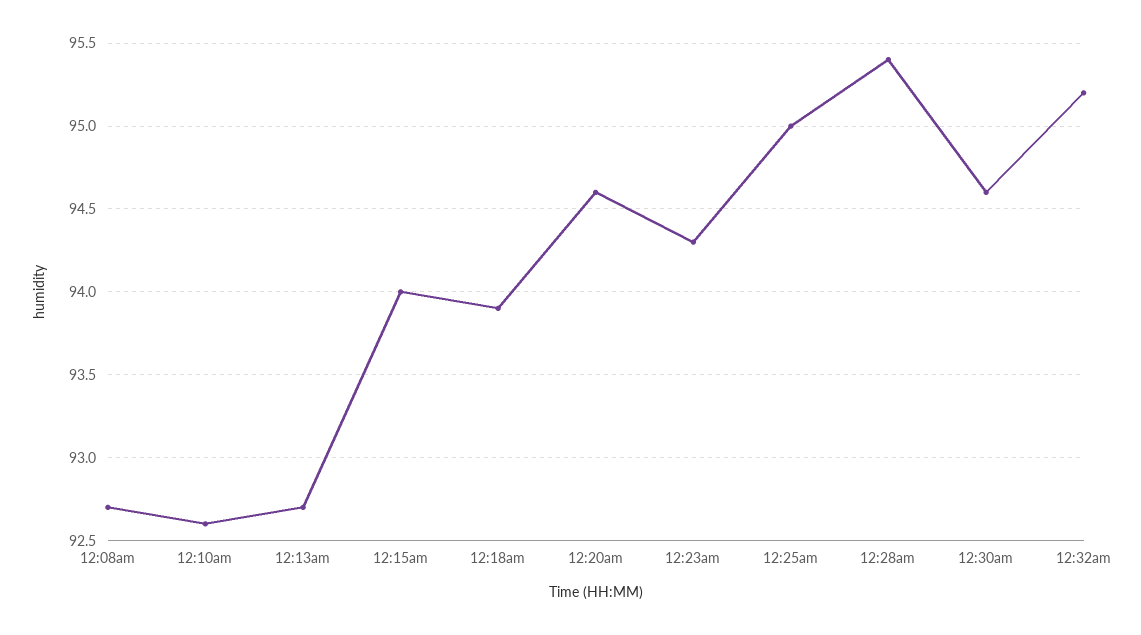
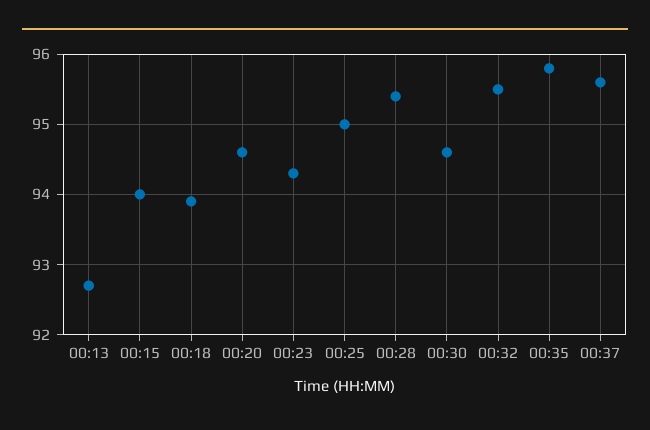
12:08am: 92.7 -> none
12:10am: 92.6 -> none
12:32am: 95.2 -> 95.5
00:35: none -> 95.8
00:37: none -> 95.6

